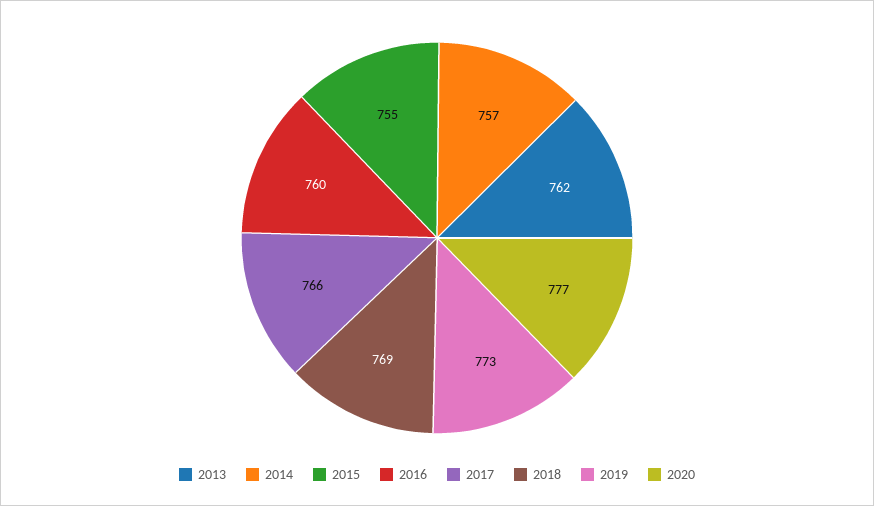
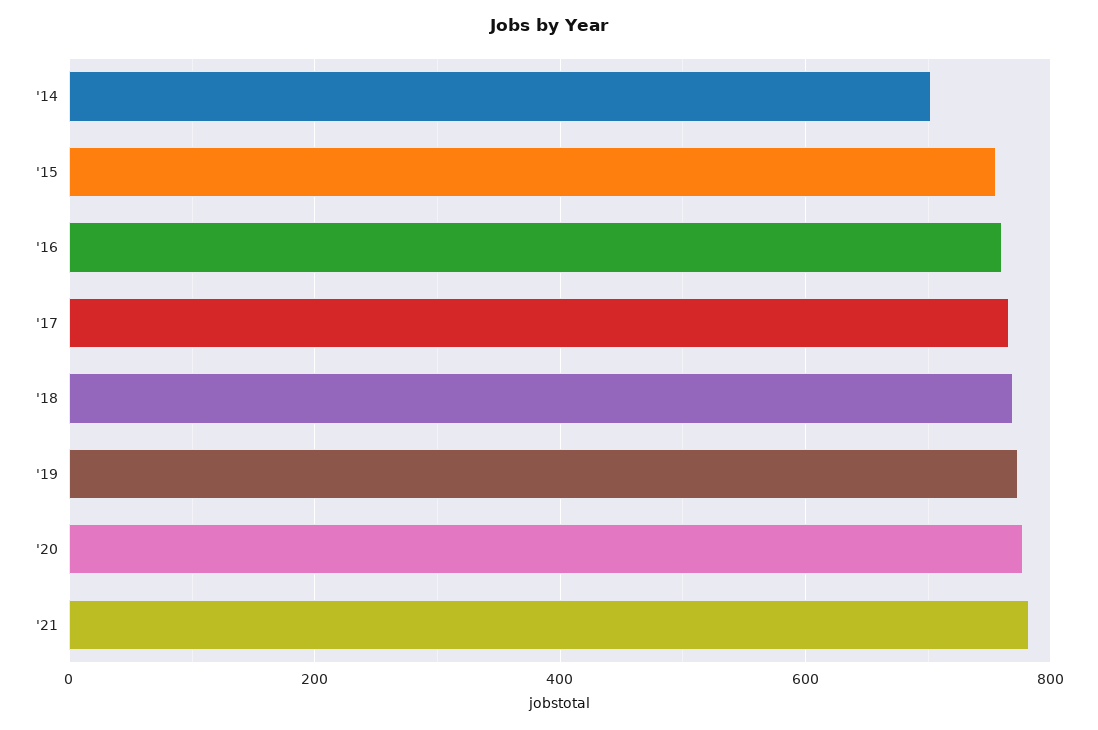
2013: 762 -> none
2014: 757 -> 700
'21: none -> 780

